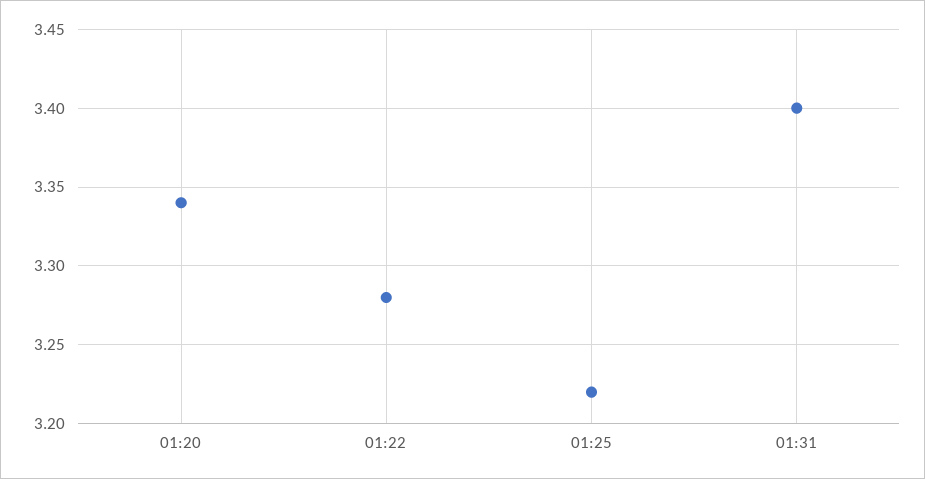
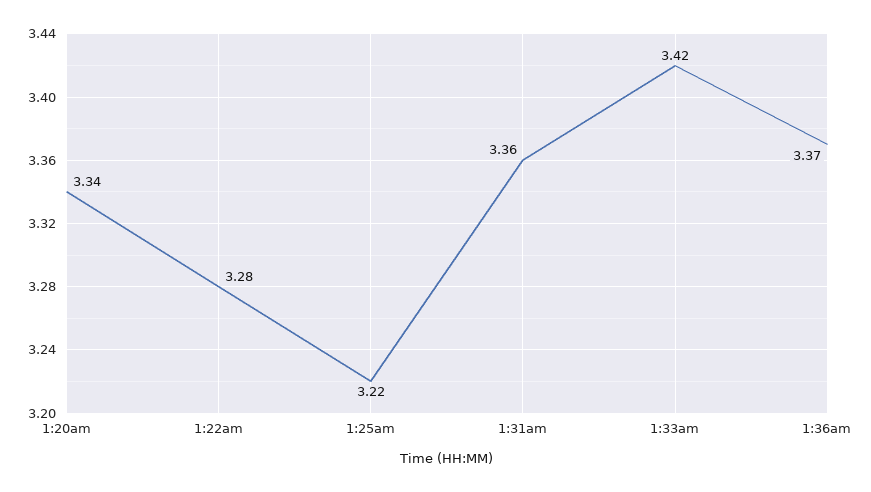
01:31: 3.4 -> 3.36
1:33am: none -> 3.42
1:36am: none -> 3.37

